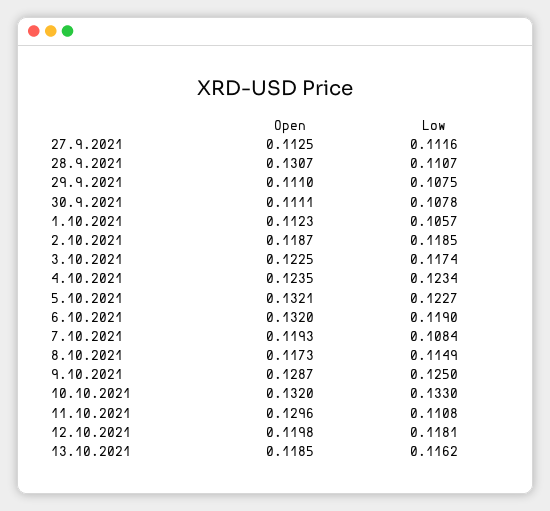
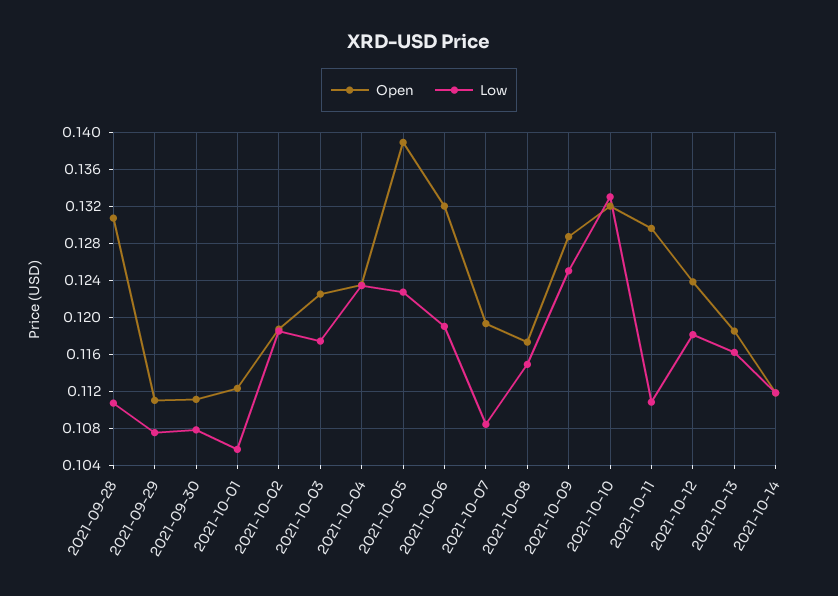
Open, 27.9.2021: 0.1125 -> none
Low, 27.9.2021: 0.1116 -> none
Open, 5.10.2021: 0.1321 -> 0.139
Open, 12.10.2021: 0.1198 -> 0.124
Open, 2021-10-14: none -> 0.112
Low, 2021-10-14: none -> 0.112

